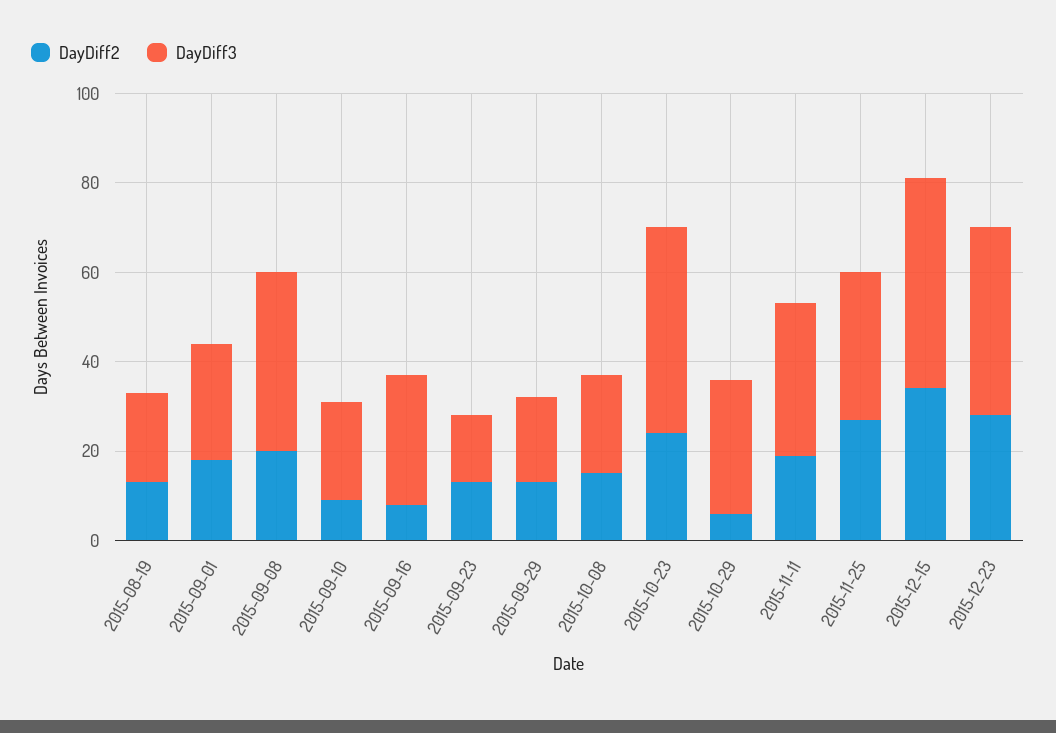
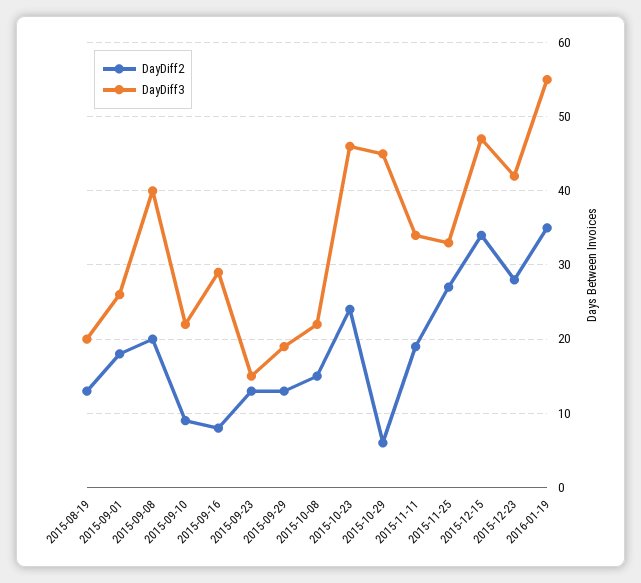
DayDiff3, 2015-10-29: 30 -> 45
DayDiff2, 2016-01-19: none -> 35
DayDiff3, 2016-01-19: none -> 55

